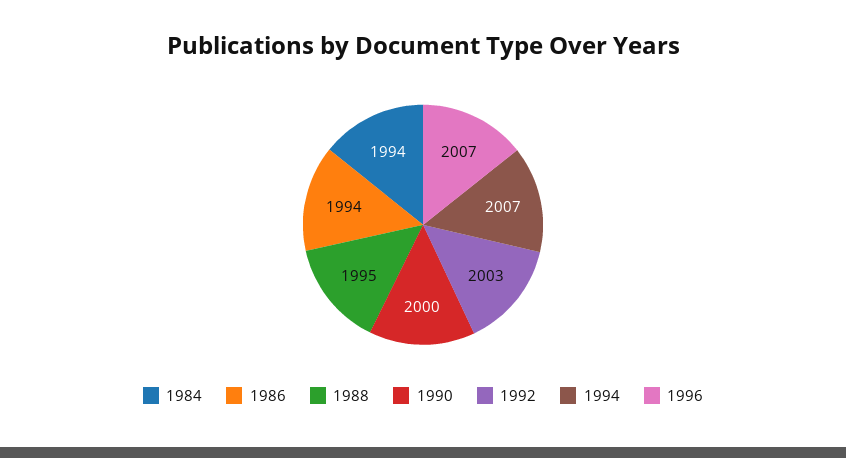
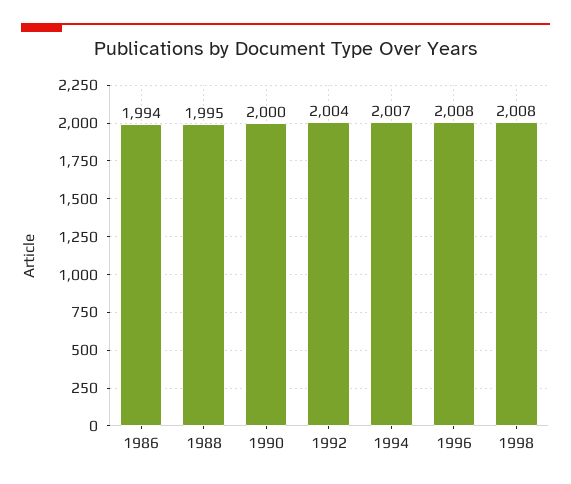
1984: 1994 -> none
1992: 2003 -> 2004
1996: 2007 -> 2008
1998: none -> 2008

